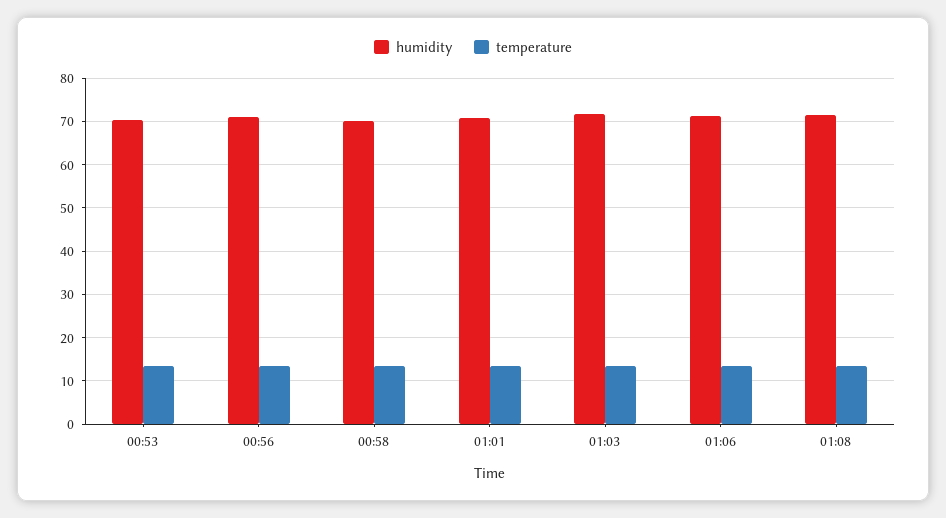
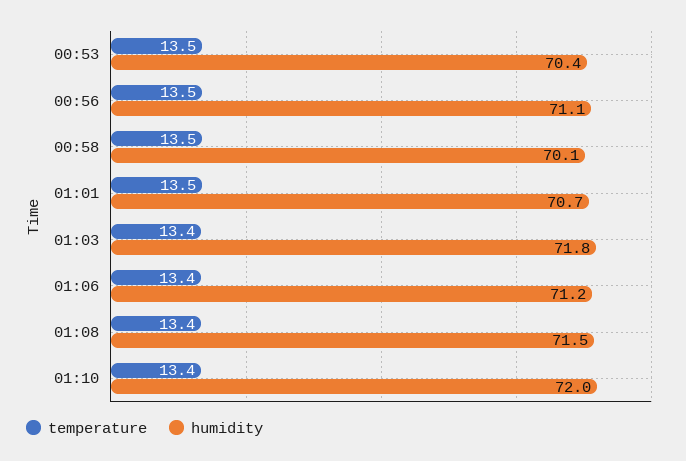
temperature, 01:10: none -> 13.4
humidity, 01:10: none -> 72

